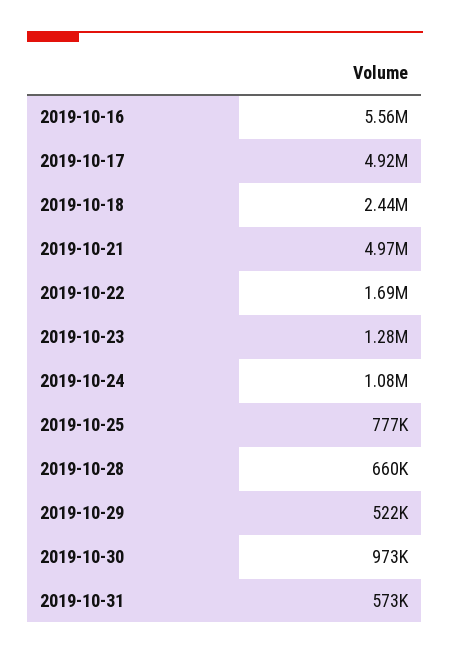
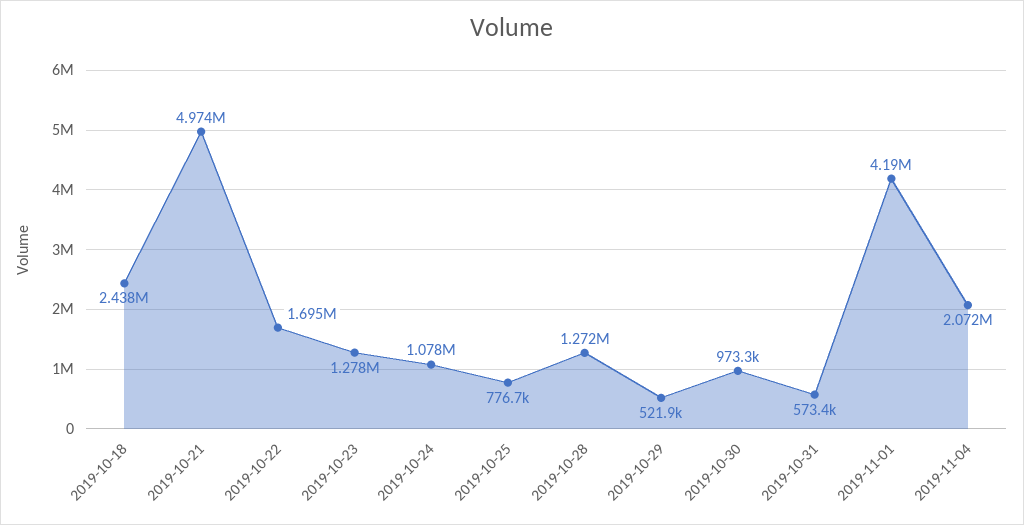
2019-10-16: 5560000 -> none
2019-10-17: 4920000 -> none
2019-10-28: 660000 -> 1272000
2019-11-01: none -> 4190000
2019-11-04: none -> 2072000

